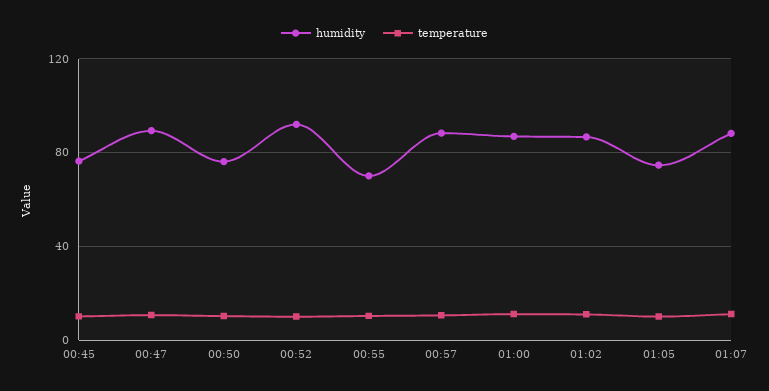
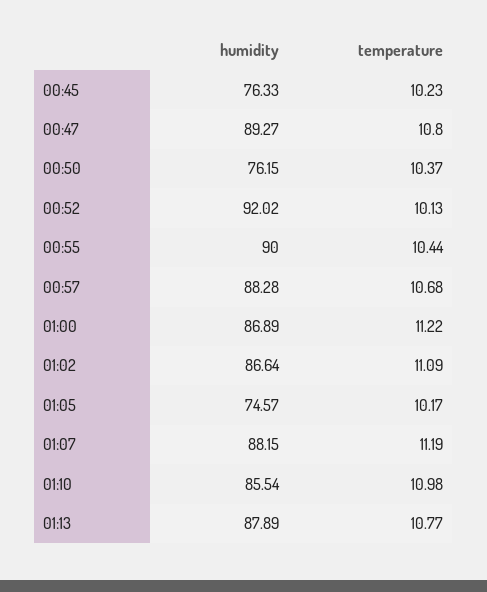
humidity, 00:55: 70 -> 90
humidity, 01:10: none -> 85.54
temperature, 01:10: none -> 10.98
humidity, 01:13: none -> 87.89
temperature, 01:13: none -> 10.77

